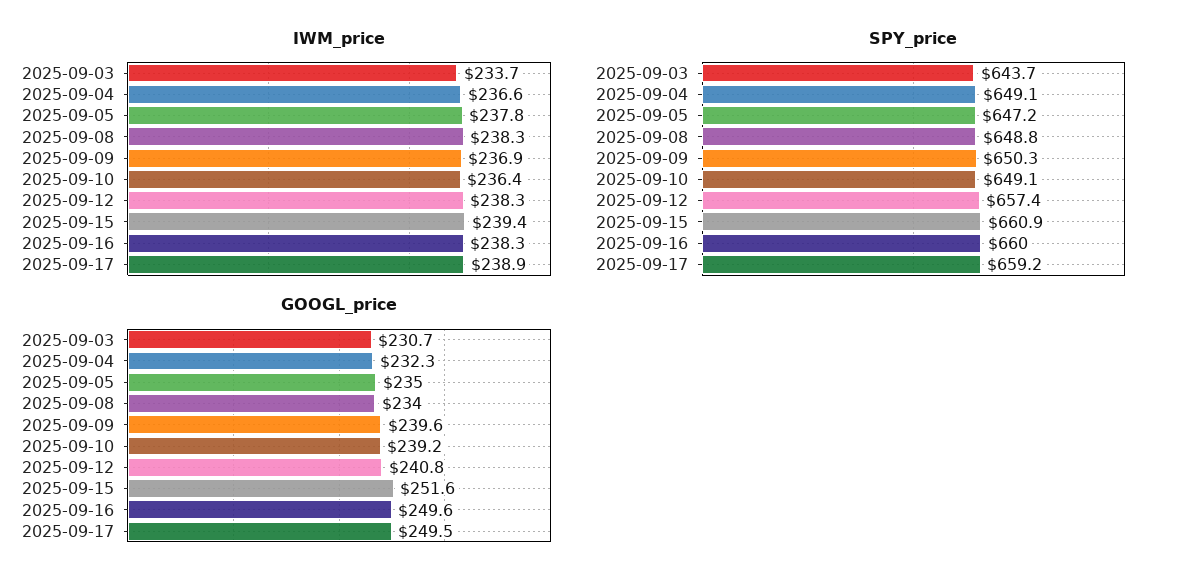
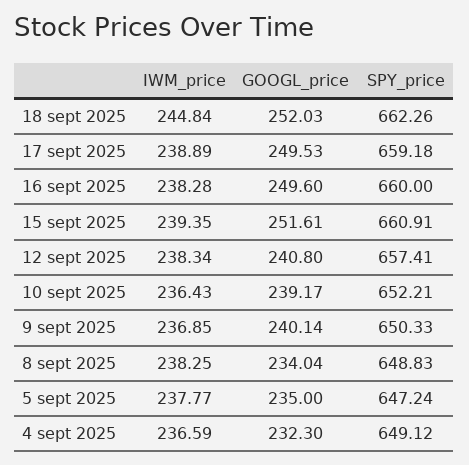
IWM_price, 2025-09-03: 233.7 -> none
SPY_price, 2025-09-03: 643.7 -> none
SPY_price, 2025-09-10: 649.1 -> 652.21
GOOGL_price, 2025-09-03: 230.7 -> none
GOOGL_price, 2025-09-09: 239.6 -> 240.14
IWM_price, 18 sept 2025: none -> 244.84
GOOGL_price, 18 sept 2025: none -> 252.03
SPY_price, 18 sept 2025: none -> 662.26

